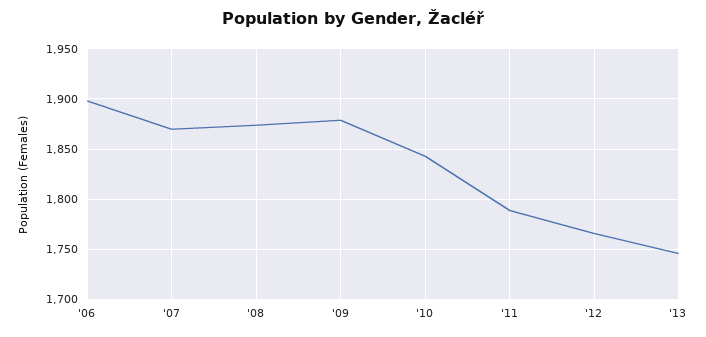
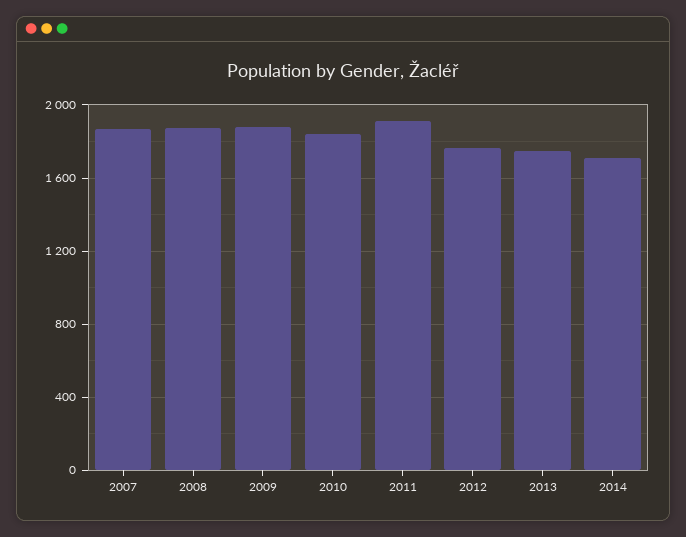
'06: 1900 -> none
'11: 1790 -> 1900
2014: none -> 1700

